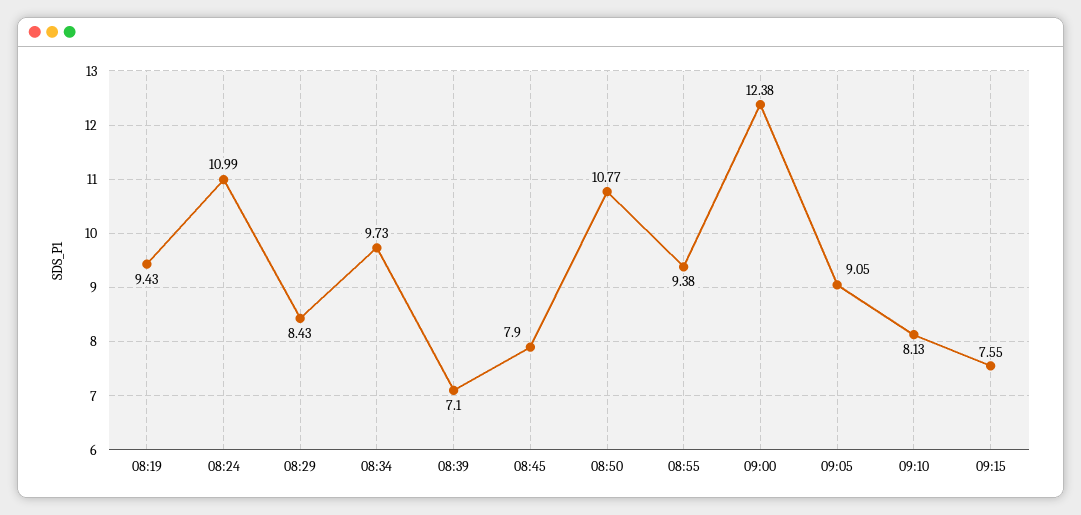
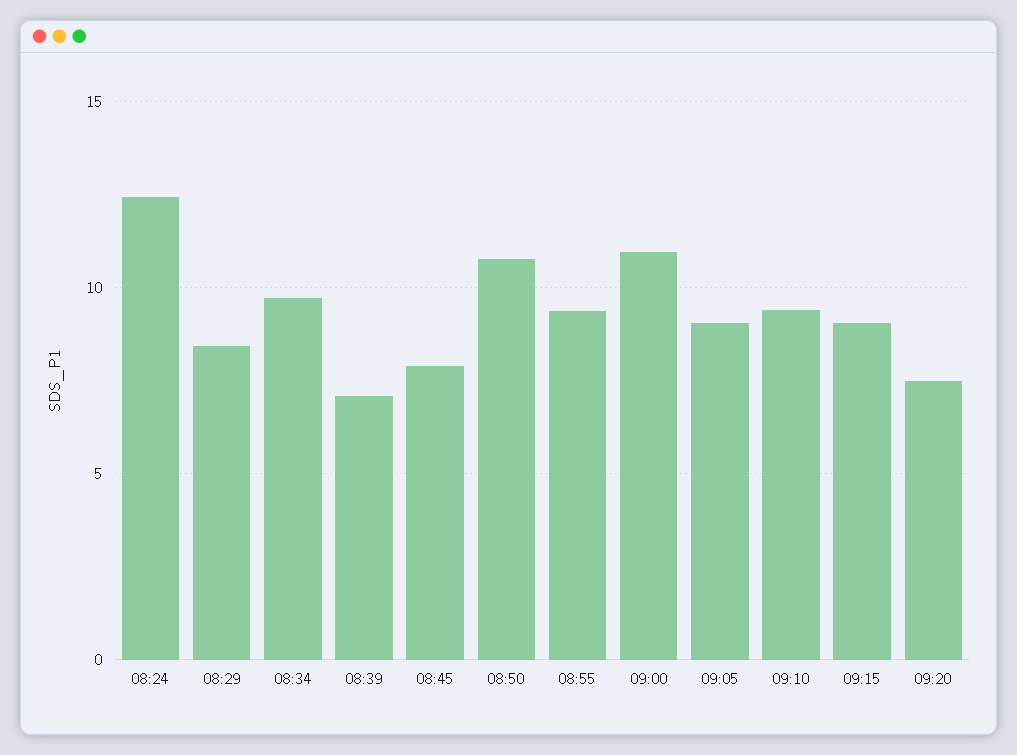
08:19: 9.43 -> none
08:24: 10.99 -> 12.5
09:00: 12.38 -> 11
09:10: 8.13 -> 9.5
09:15: 7.55 -> 9
09:20: none -> 7.5

